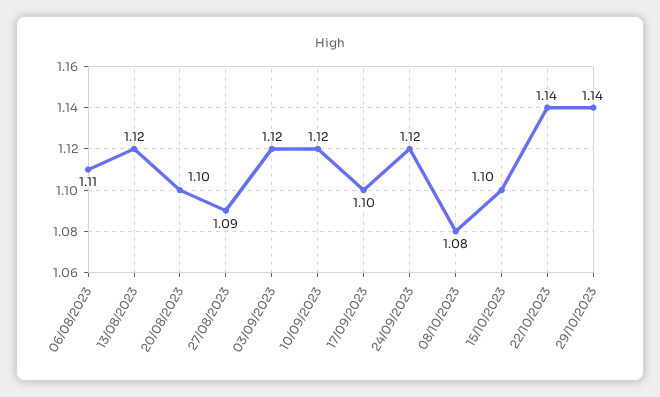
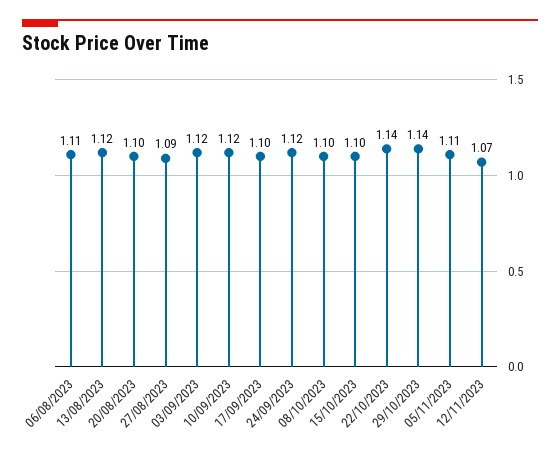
08/10/2023: 1.08 -> 1.1
05/11/2023: none -> 1.11
12/11/2023: none -> 1.07

